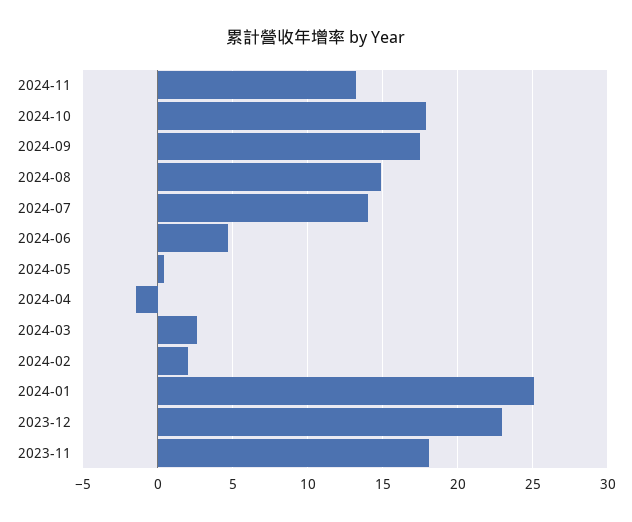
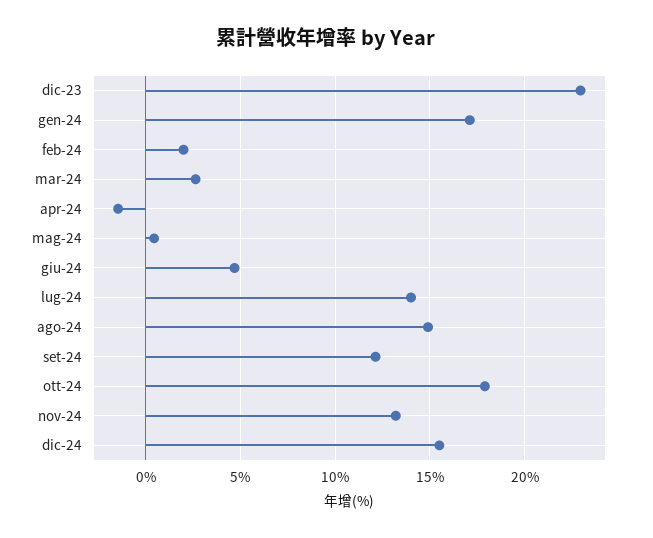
2024-09: 17.5 -> 12
2024-01: 25 -> 17
2023-11: 18 -> none
dic-24: none -> 15.5

